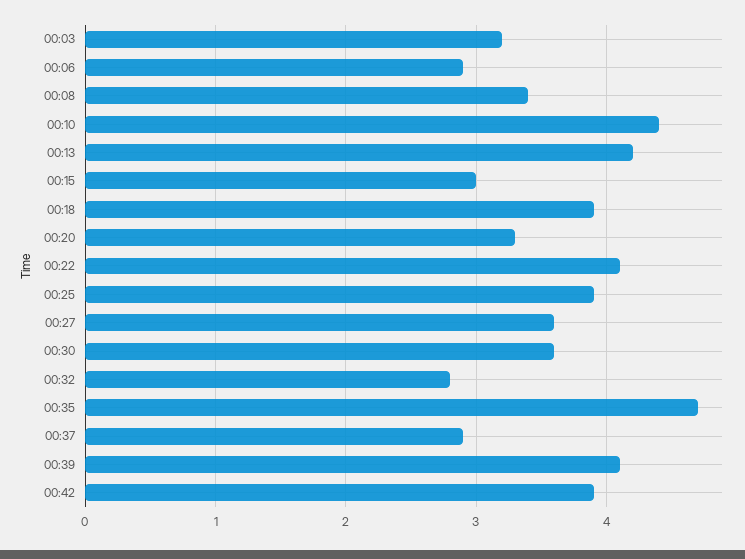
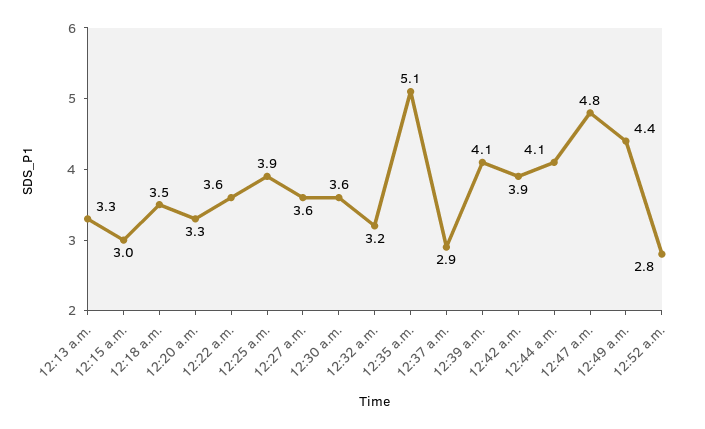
00:03: 3.2 -> none
00:06: 2.9 -> none
00:08: 3.4 -> none
00:10: 4.4 -> none
00:13: 4.2 -> 3.3
00:18: 3.9 -> 3.5
00:22: 4.1 -> 3.6
00:32: 2.8 -> 3.2
00:35: 4.7 -> 5.1
12:44 a.m.: none -> 4.1
12:47 a.m.: none -> 4.8
12:49 a.m.: none -> 4.4
12:52 a.m.: none -> 2.8

